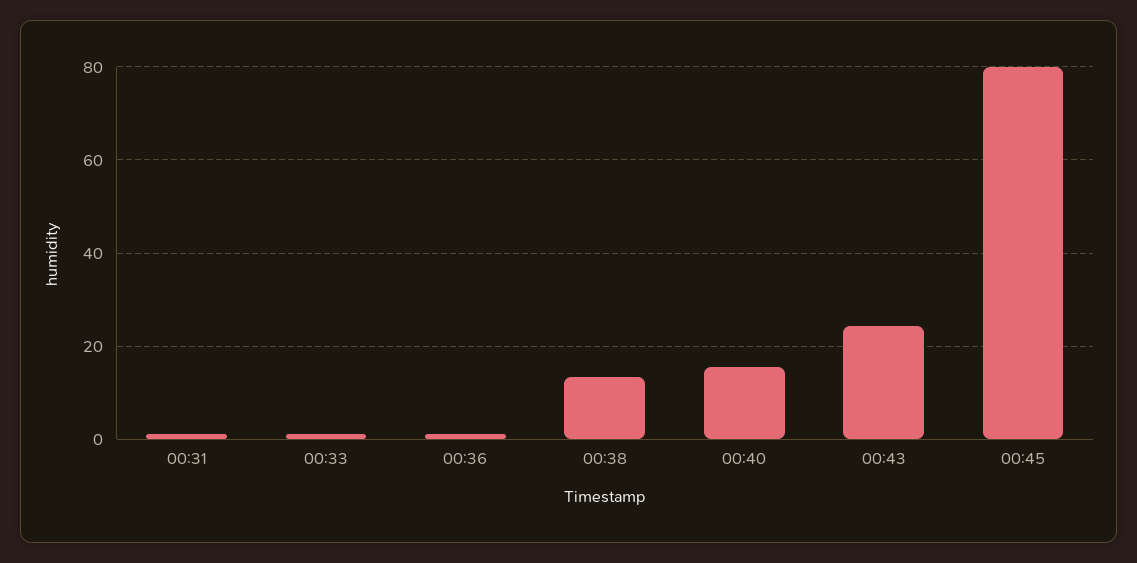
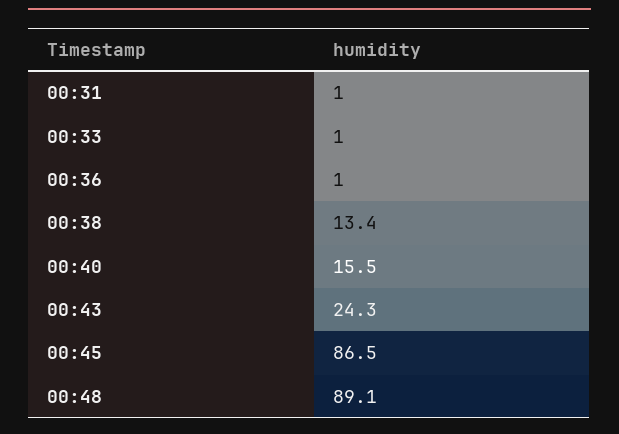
00:45: 80 -> 86.5
00:48: none -> 89.1

